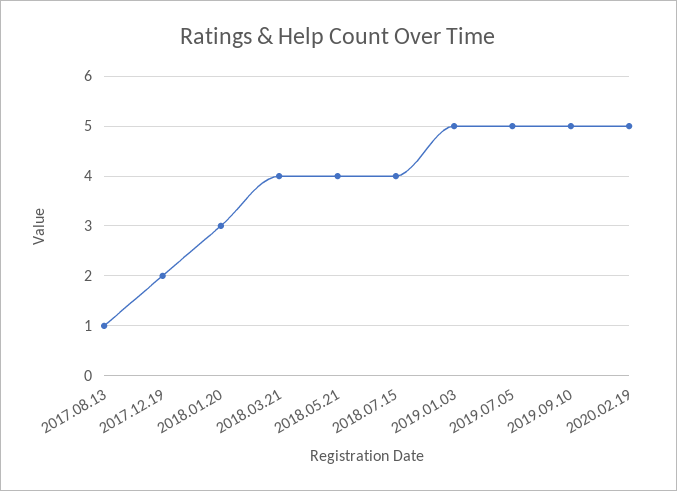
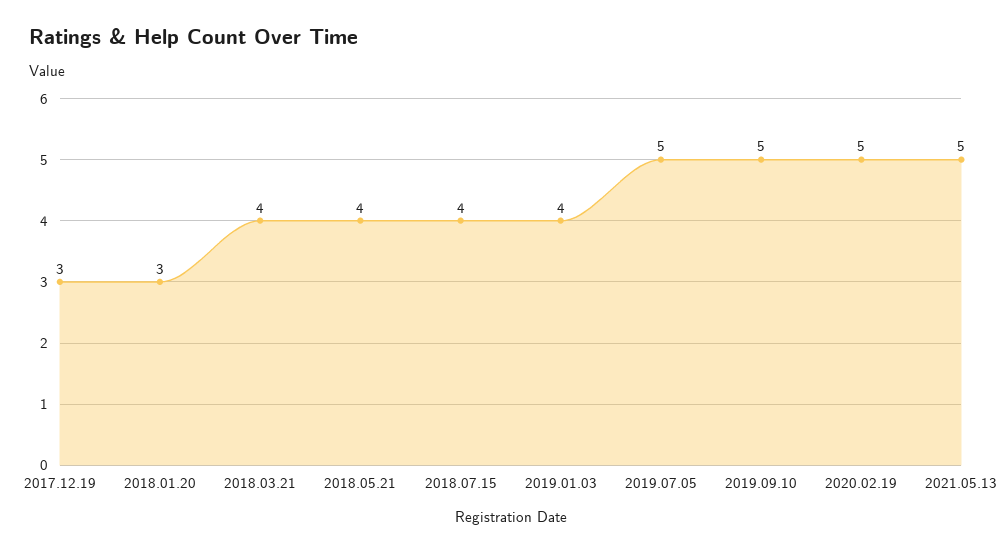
2017.08.13: 1 -> none
2017.12.19: 2 -> 3
2019.01.03: 5 -> 4
2021.05.13: none -> 5

